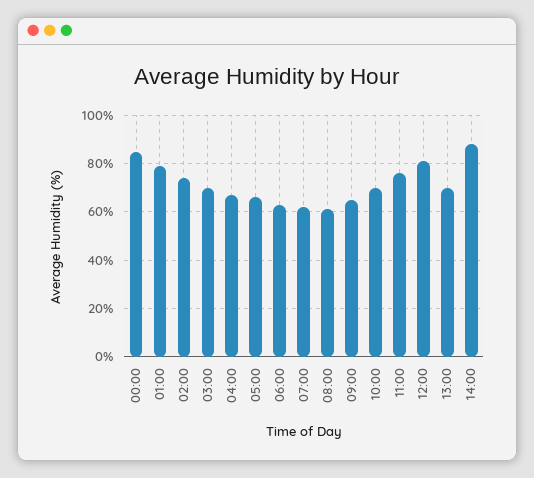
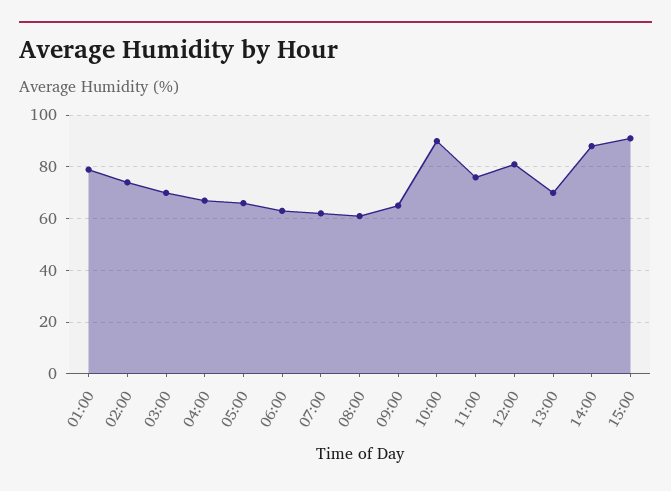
00:00: 85 -> none
10:00: 70 -> 90
15:00: none -> 90

